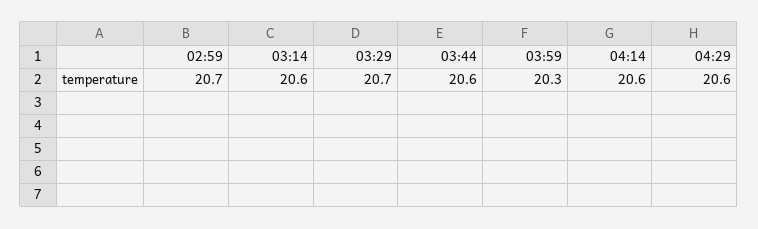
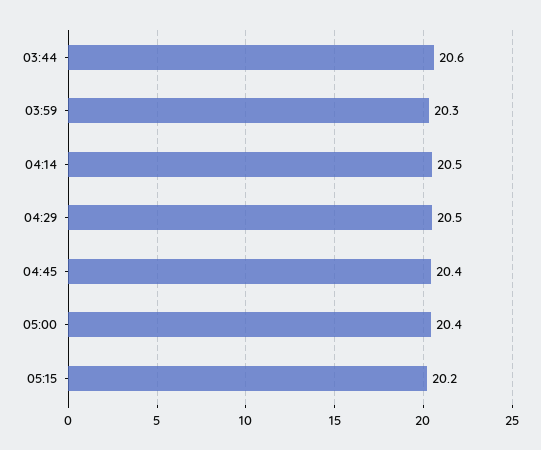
02:59: 20.7 -> none
03:14: 20.6 -> none
03:29: 20.7 -> none
04:14: 20.6 -> 20.5
04:29: 20.6 -> 20.5
04:45: none -> 20.4
05:00: none -> 20.4
05:15: none -> 20.2

